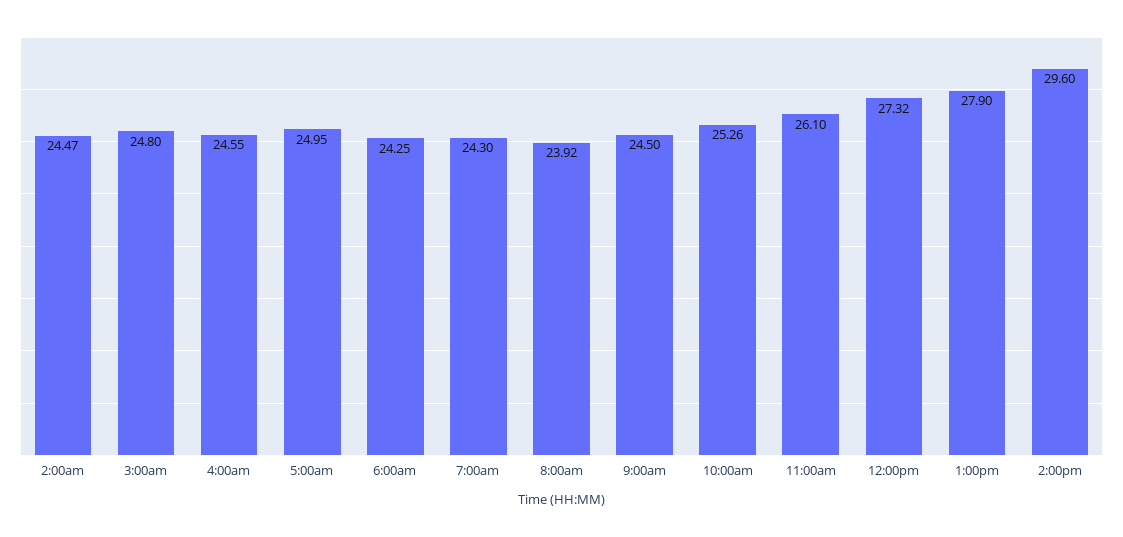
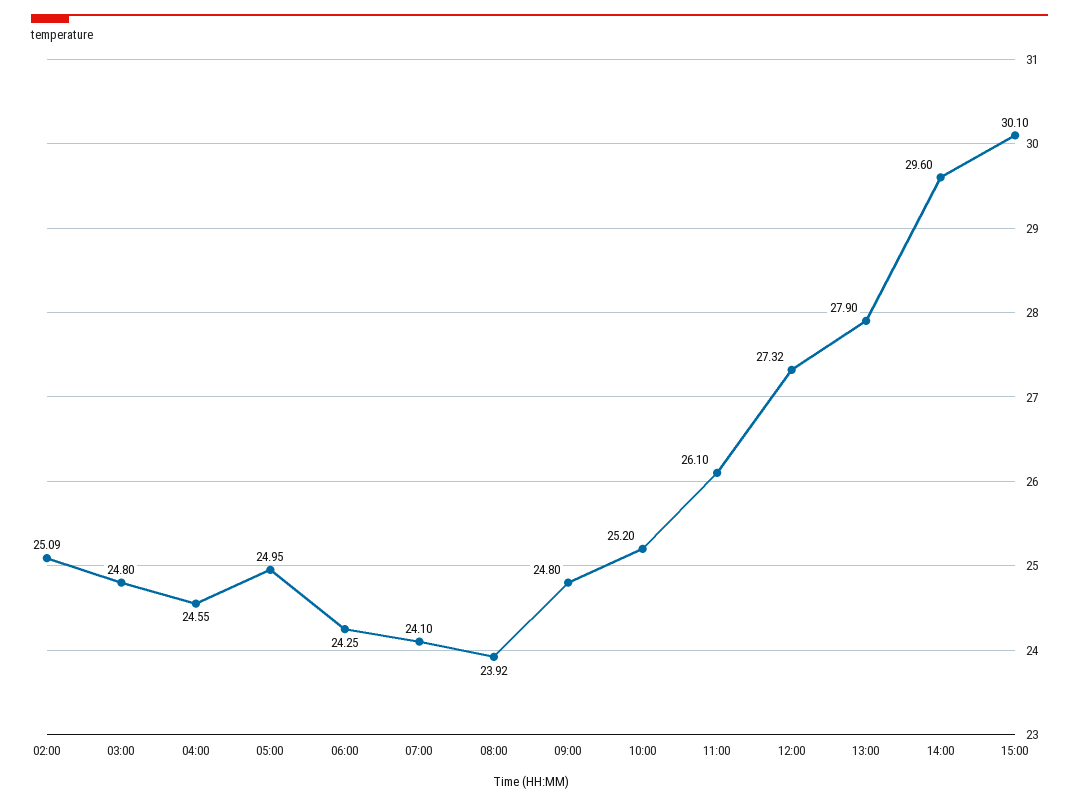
2:00am: 24.47 -> 25.09
7:00am: 24.3 -> 24.1
9:00am: 24.5 -> 24.8
10:00am: 25.26 -> 25.2
15:00: none -> 30.1

